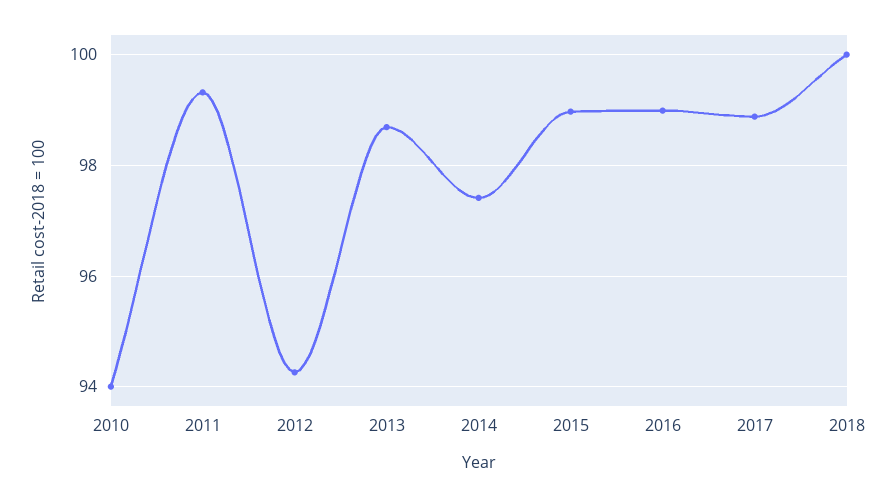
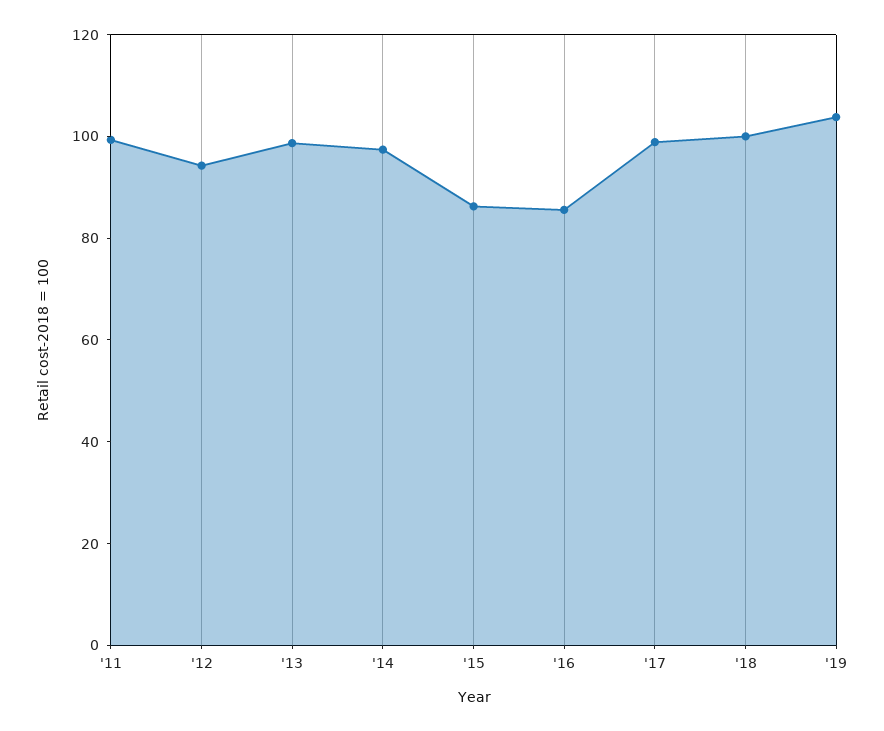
2010: 94 -> none
2015: 99 -> 85
2016: 99 -> 85
'19: none -> 105

